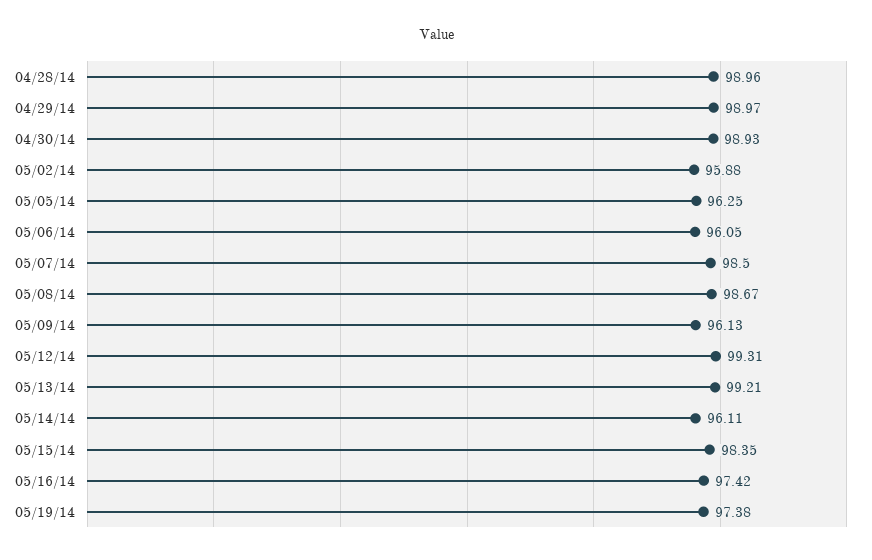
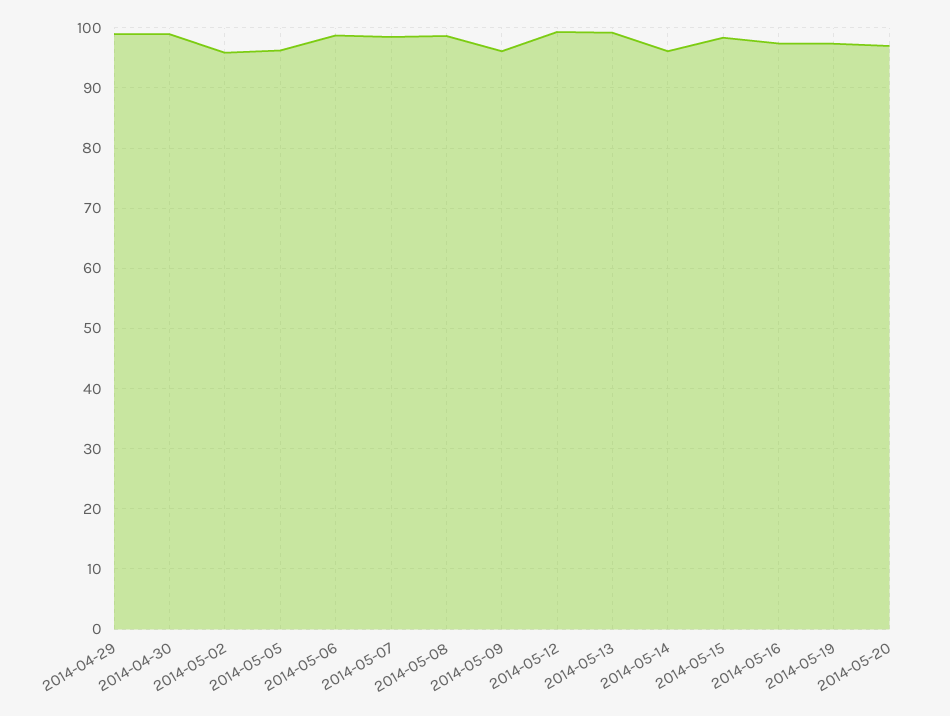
04/28/14: 98.96 -> none
05/06/14: 96.05 -> 99
2014-05-20: none -> 97

